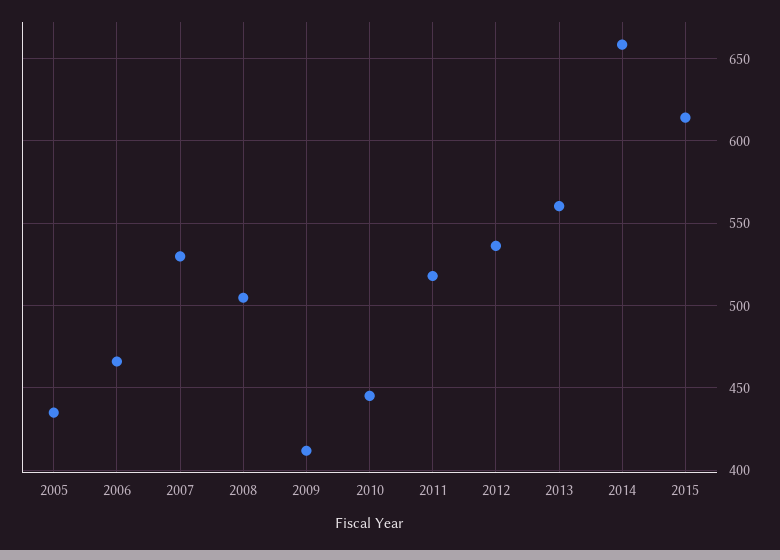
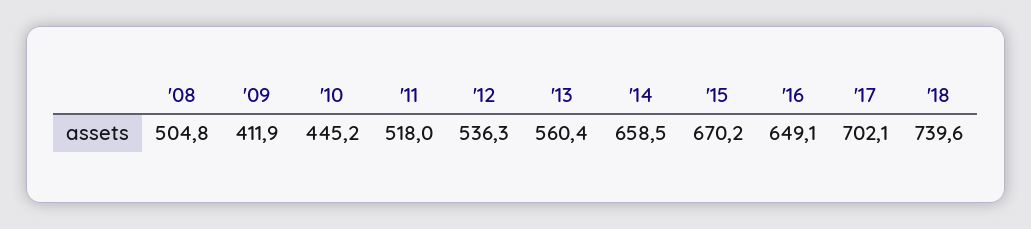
2005: 435 -> none
2006: 465 -> none
2007: 530 -> none
2015: 615 -> 670.2
'16: none -> 649.1
'17: none -> 702.1
'18: none -> 739.6

